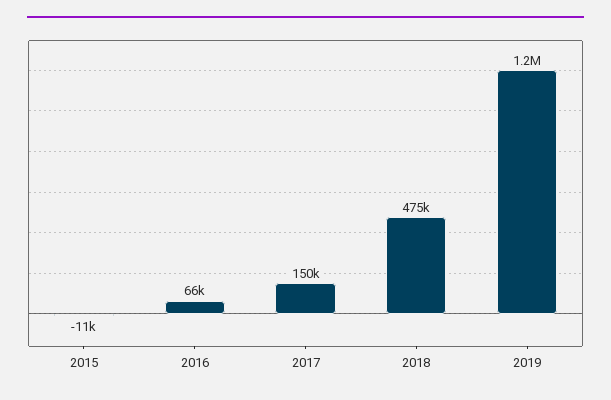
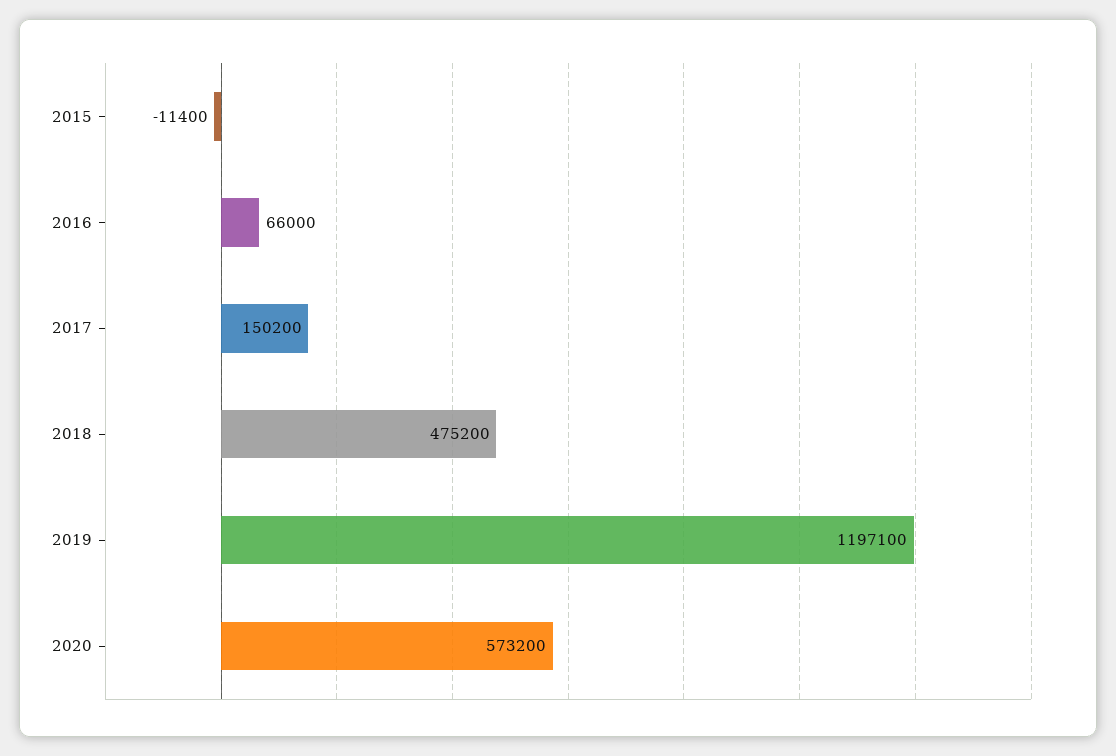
2020: none -> 573200

